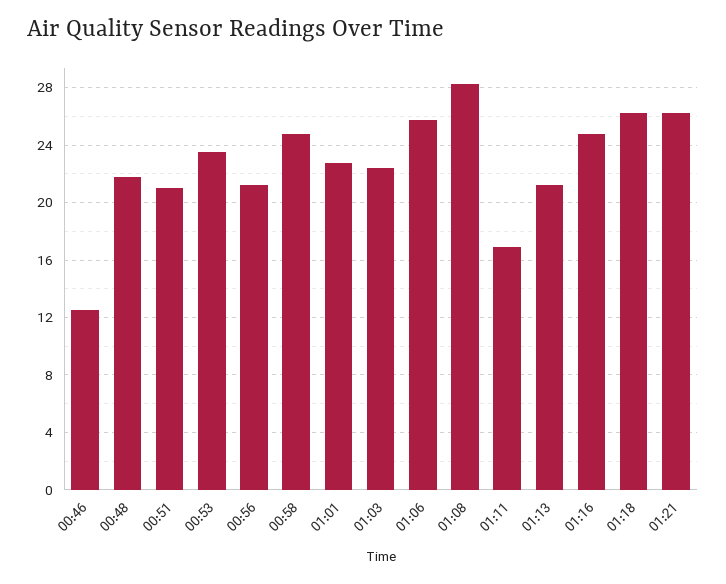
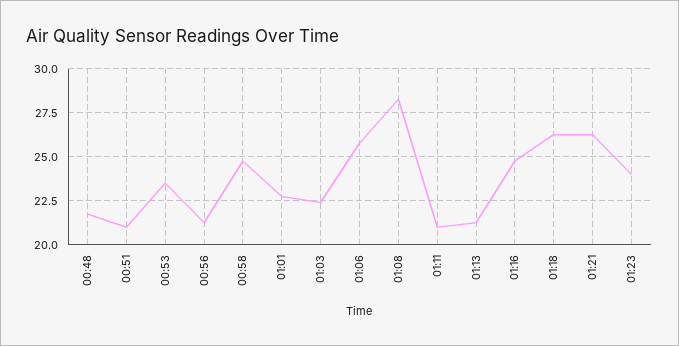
00:46: 12.5 -> none
01:11: 17 -> 21
01:23: none -> 24

